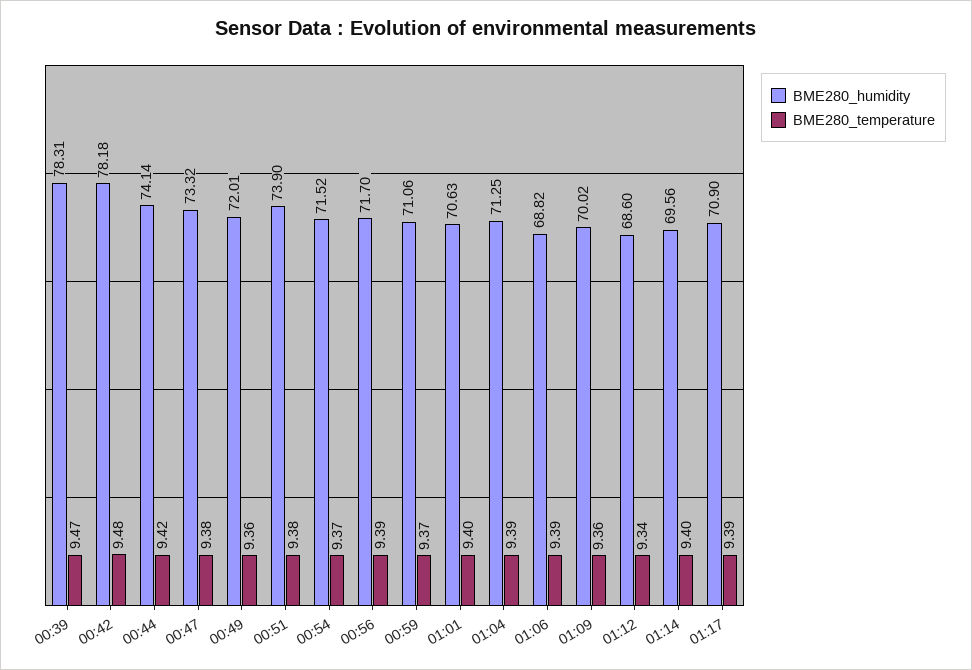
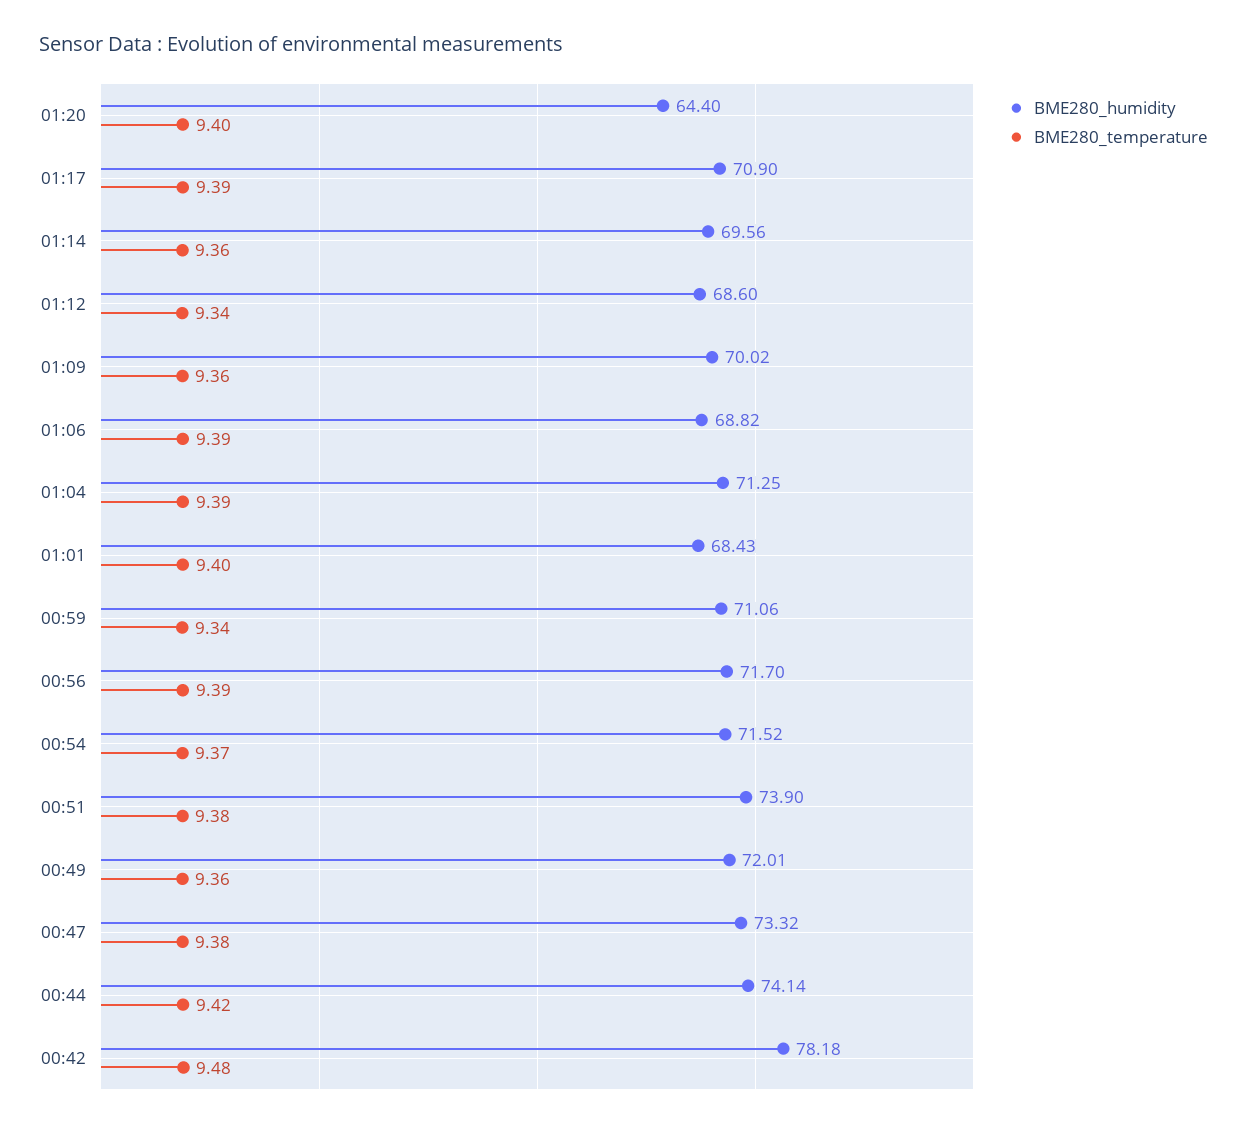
BME280_humidity, 00:39: 78.31 -> none
BME280_temperature, 00:39: 9.47 -> none
BME280_temperature, 00:59: 9.37 -> 9.34
BME280_humidity, 01:01: 70.63 -> 68.43
BME280_temperature, 01:14: 9.4 -> 9.36
BME280_humidity, 01:20: none -> 64.4
BME280_temperature, 01:20: none -> 9.4

